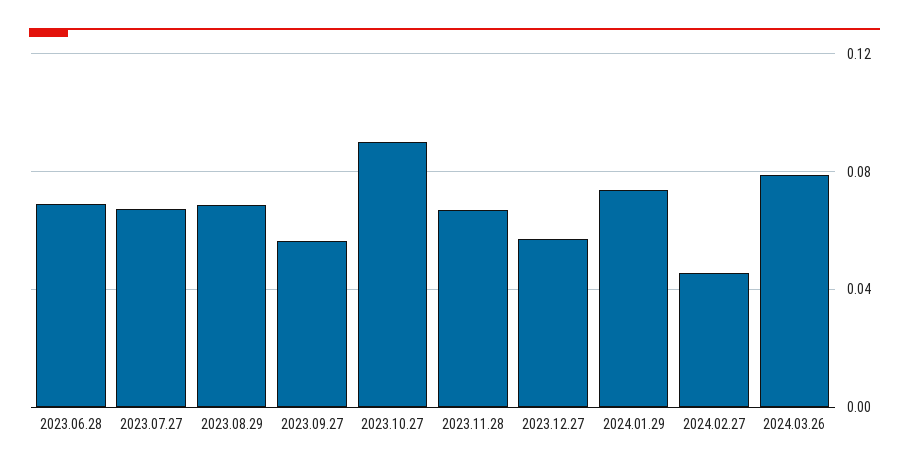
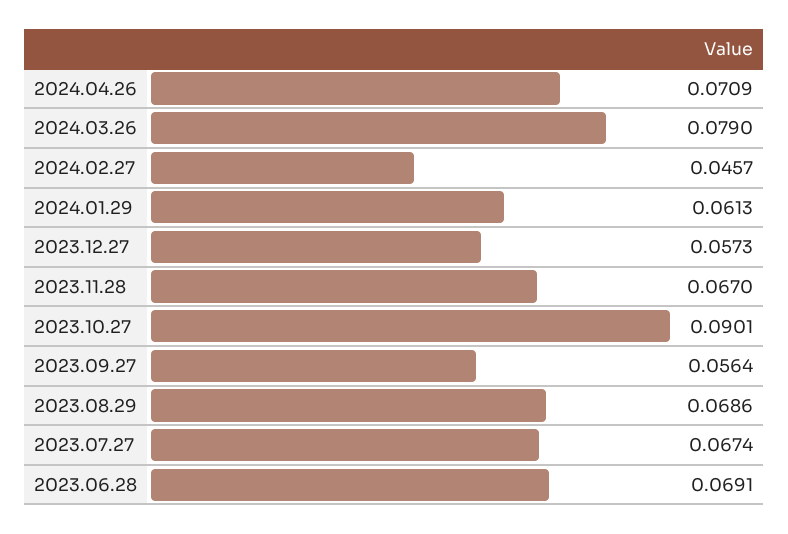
2024.01.29: 0.075 -> 0.0613
2024.04.26: none -> 0.0709

